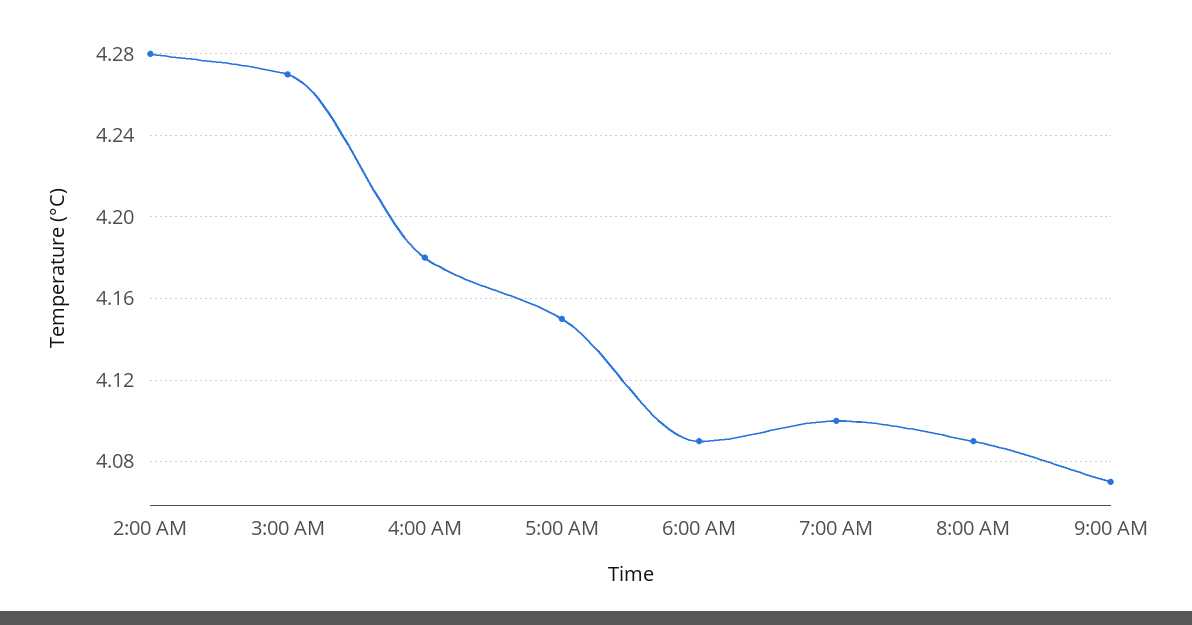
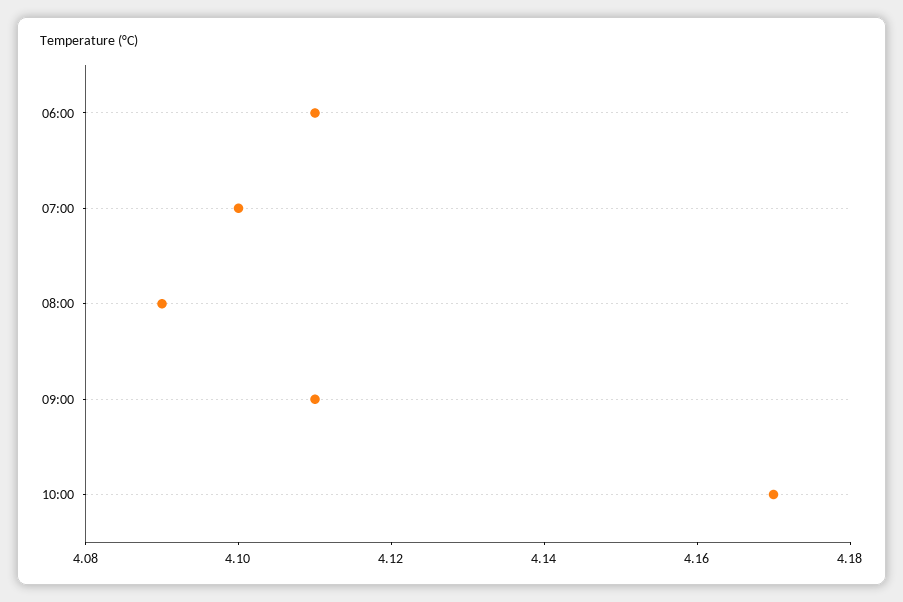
2:00 AM: 4.28 -> none
3:00 AM: 4.27 -> none
4:00 AM: 4.18 -> none
5:00 AM: 4.15 -> none
6:00 AM: 4.09 -> 4.11
9:00 AM: 4.07 -> 4.11
10:00: none -> 4.17

